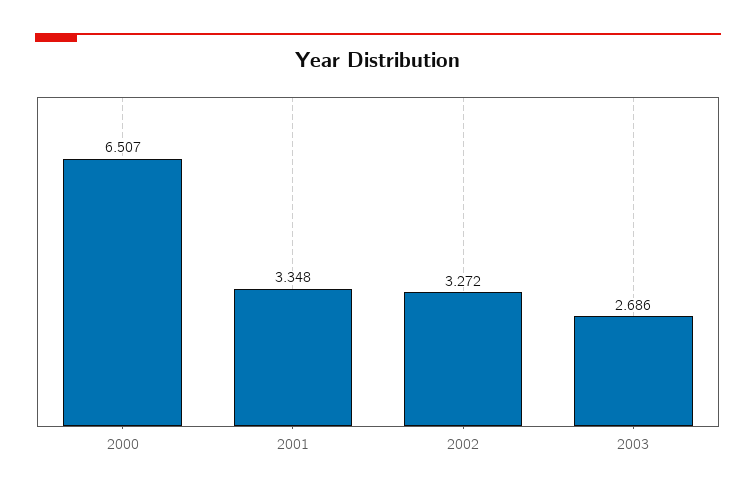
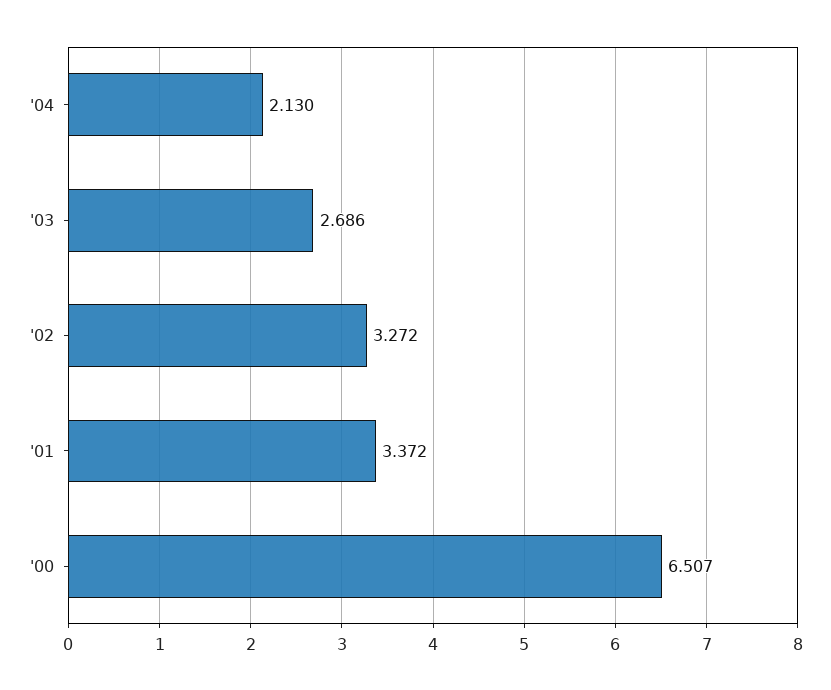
2001: 3.348 -> 3.372
'04: none -> 2.13

